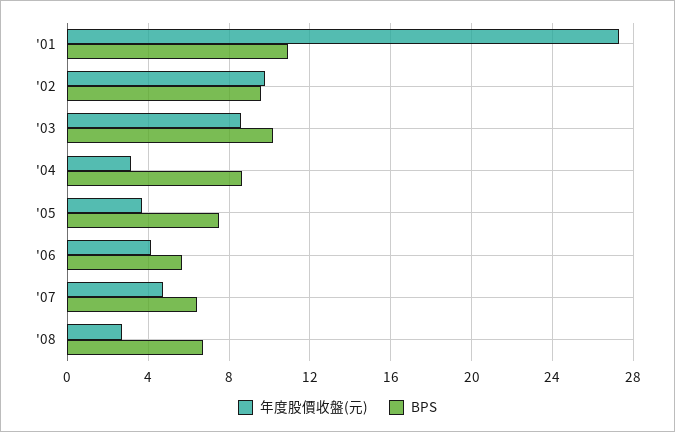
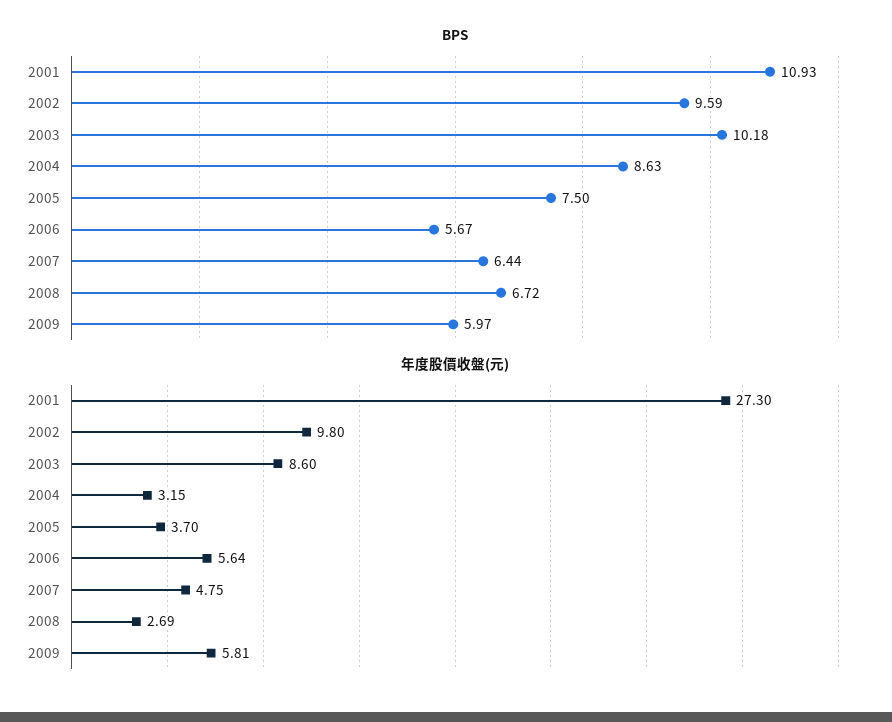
年度股價收盤(元), '06: 4 -> 5.64
BPS, 2009: none -> 5.97
年度股價收盤(元), 2009: none -> 5.81

